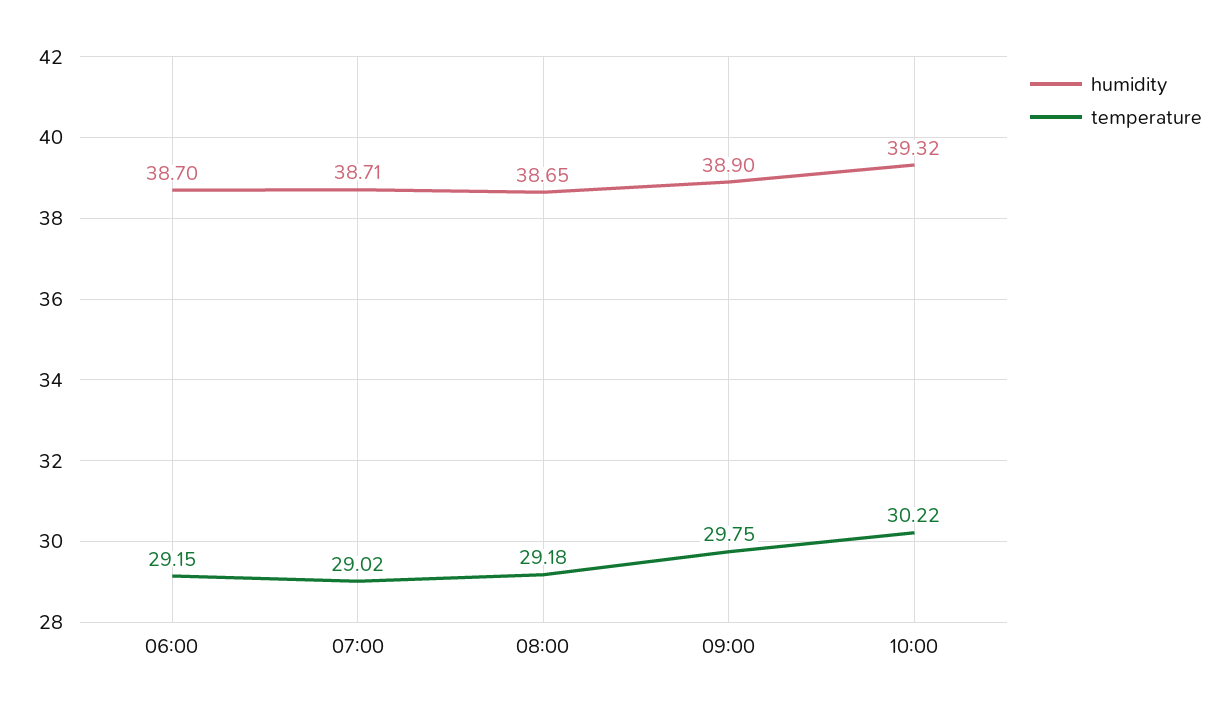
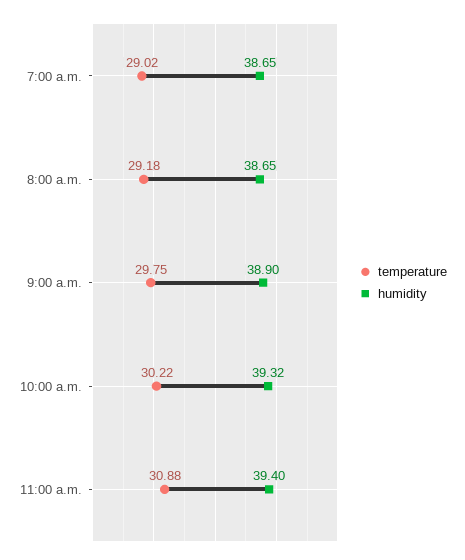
humidity, 06:00: 38.7 -> none
temperature, 06:00: 29.15 -> none
humidity, 07:00: 38.71 -> 38.65
temperature, 11:00 a.m.: none -> 30.88
humidity, 11:00 a.m.: none -> 39.4

